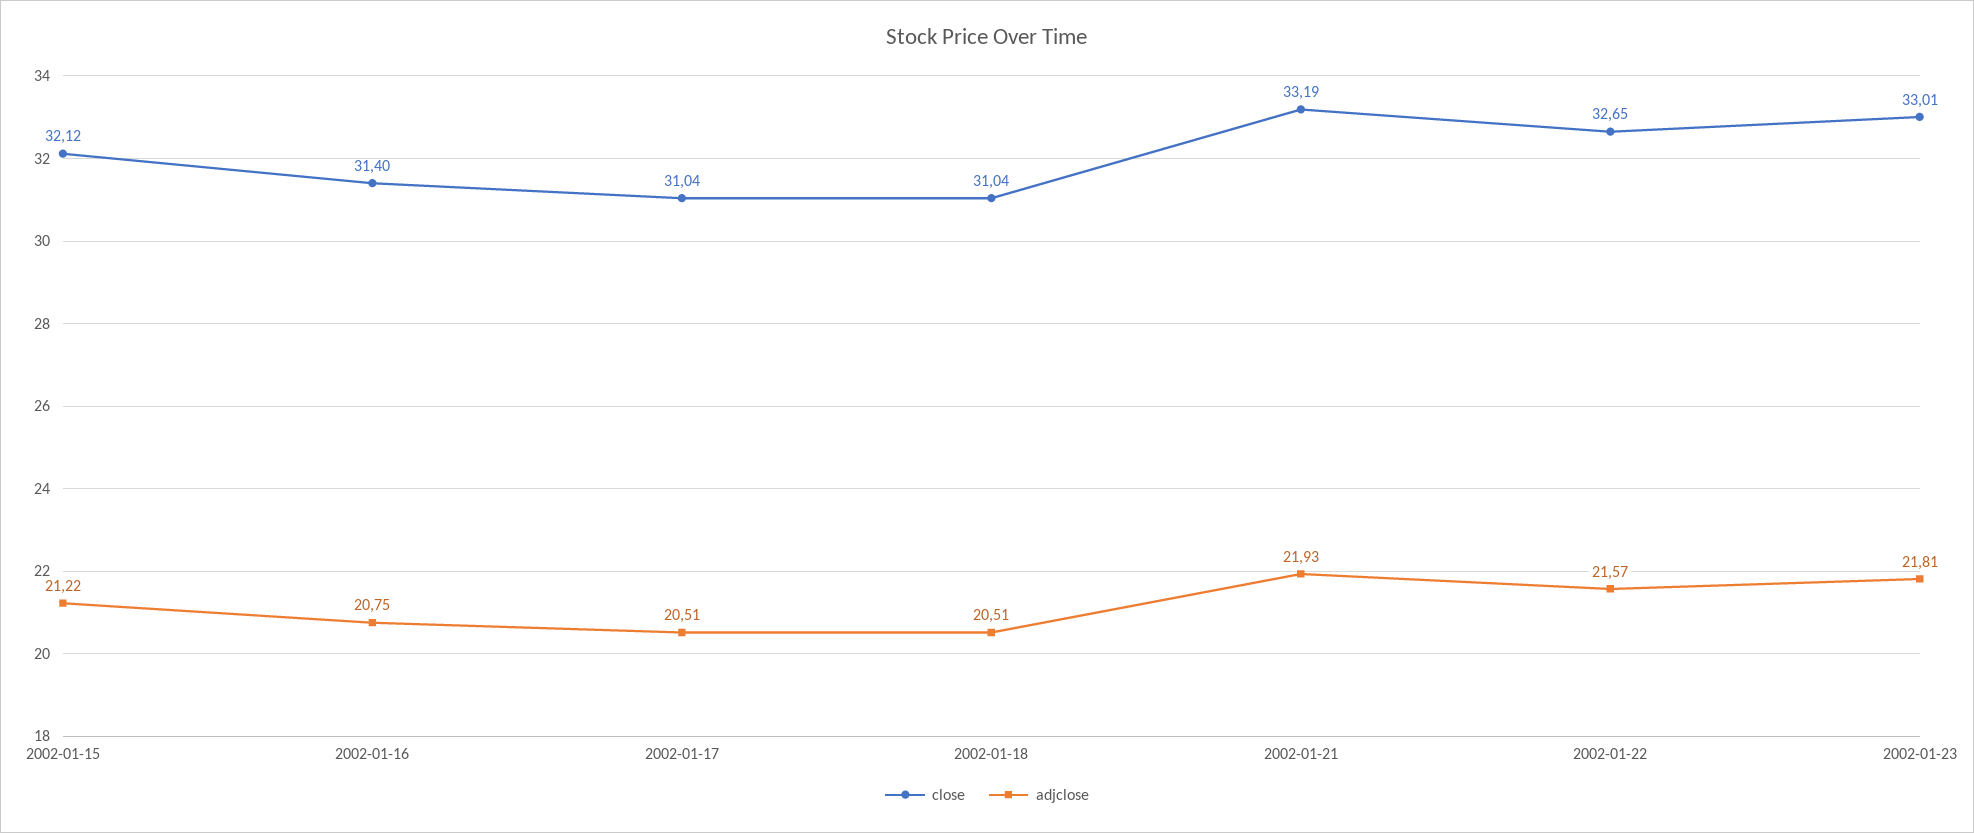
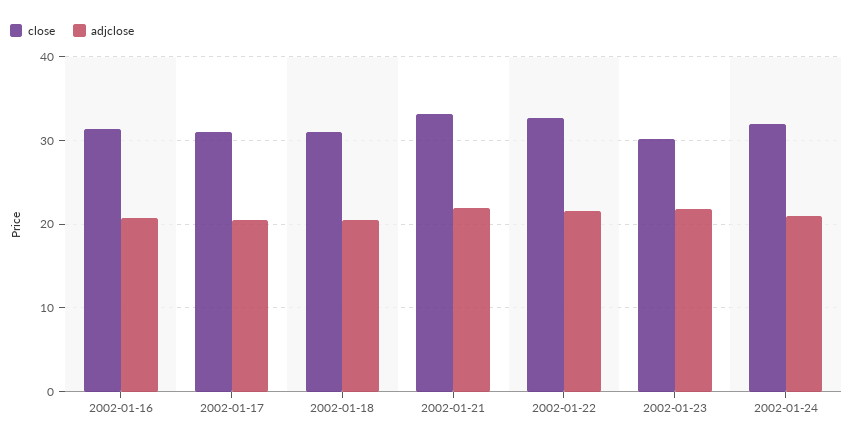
close, 2002-01-15: 32.12 -> none
adjclose, 2002-01-15: 21.22 -> none
close, 2002-01-23: 33.01 -> 30
close, 2002-01-24: none -> 32
adjclose, 2002-01-24: none -> 21

